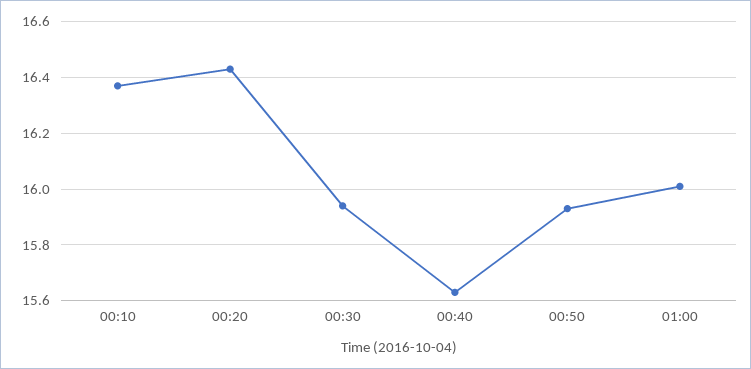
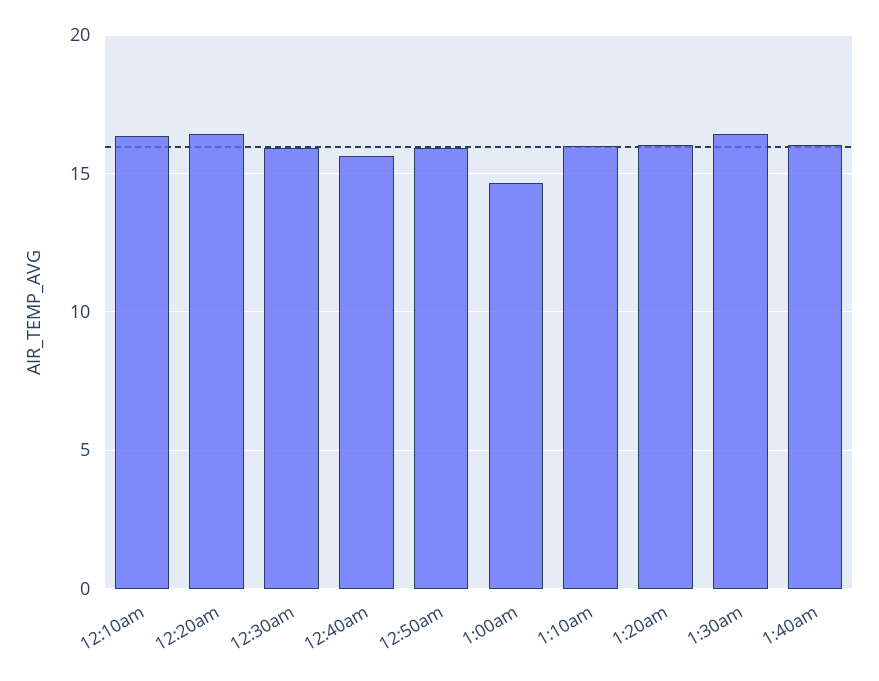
01:00: 16 -> 14.5
1:10am: none -> 16
1:20am: none -> 16
1:30am: none -> 16.5
1:40am: none -> 16

